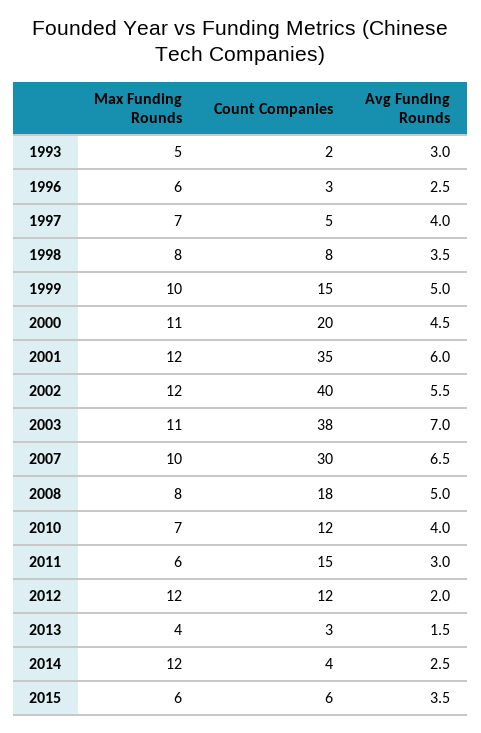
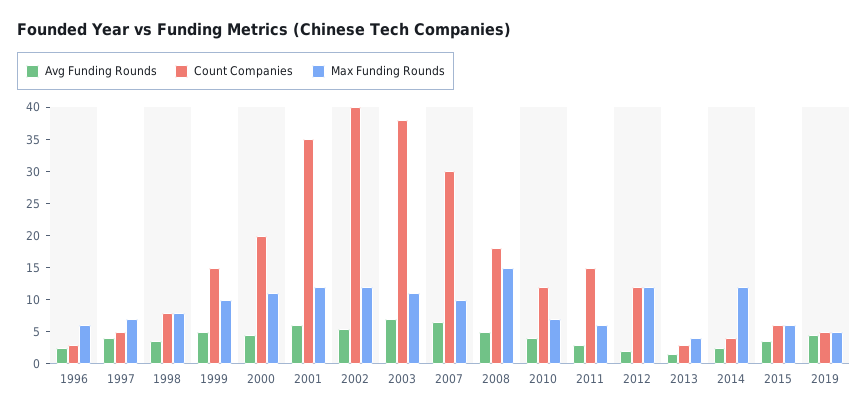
Max Funding Rounds, 1993: 5 -> none
Count Companies, 1993: 2 -> none
Avg Funding Rounds, 1993: 3 -> none
Max Funding Rounds, 2008: 8 -> 15
Avg Funding Rounds, 2019: none -> 5
Count Companies, 2019: none -> 5
Max Funding Rounds, 2019: none -> 5

